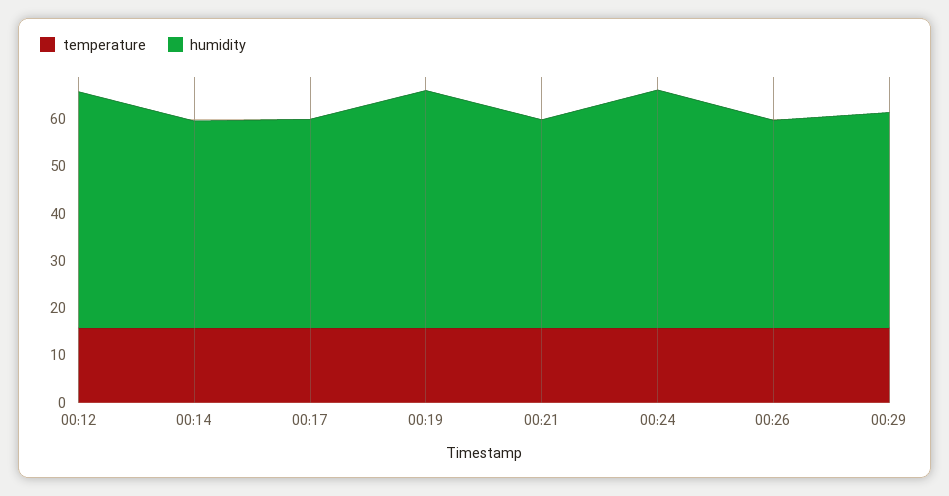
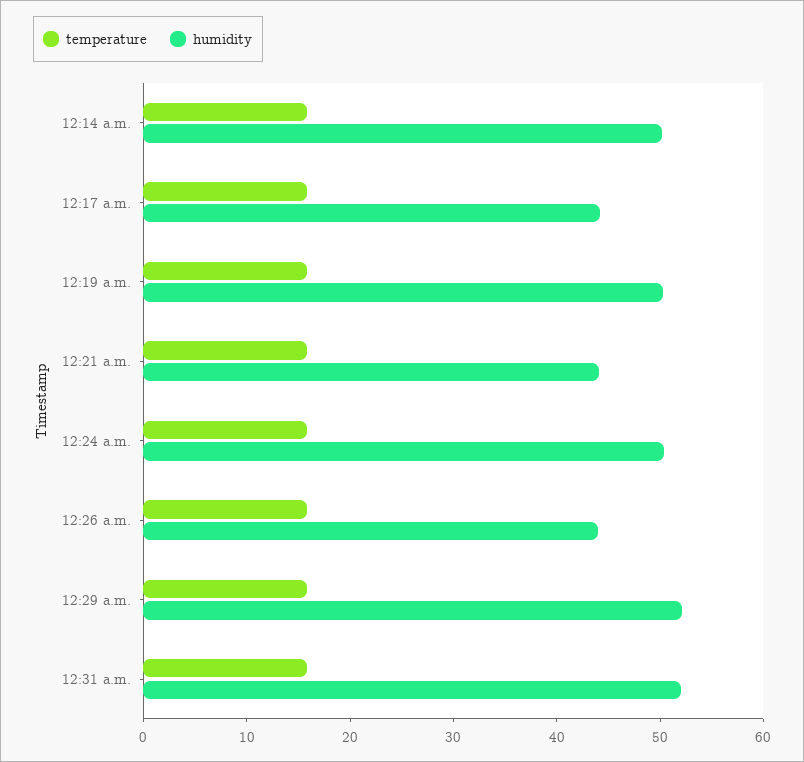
temperature, 00:12: 16 -> none
humidity, 00:12: 50 -> none
humidity, 00:14: 44 -> 50
humidity, 00:29: 46 -> 52
temperature, 12:31 a.m.: none -> 16
humidity, 12:31 a.m.: none -> 52

